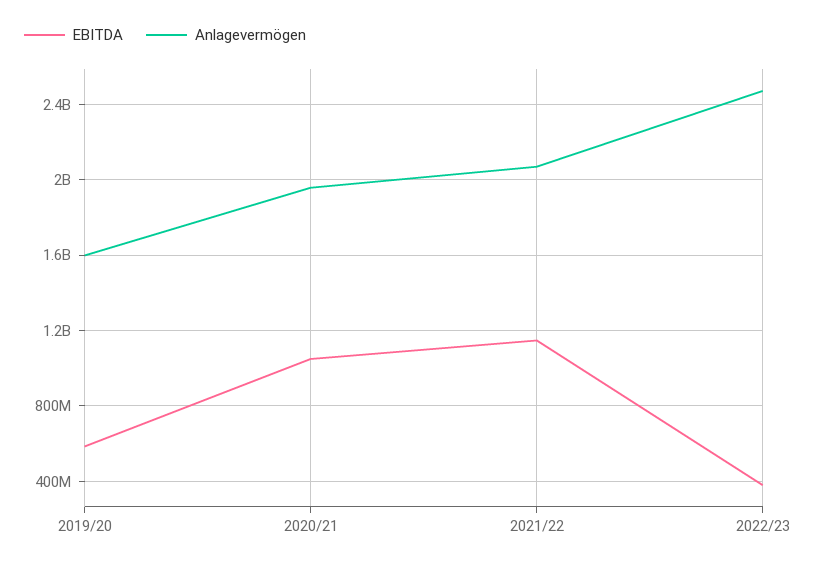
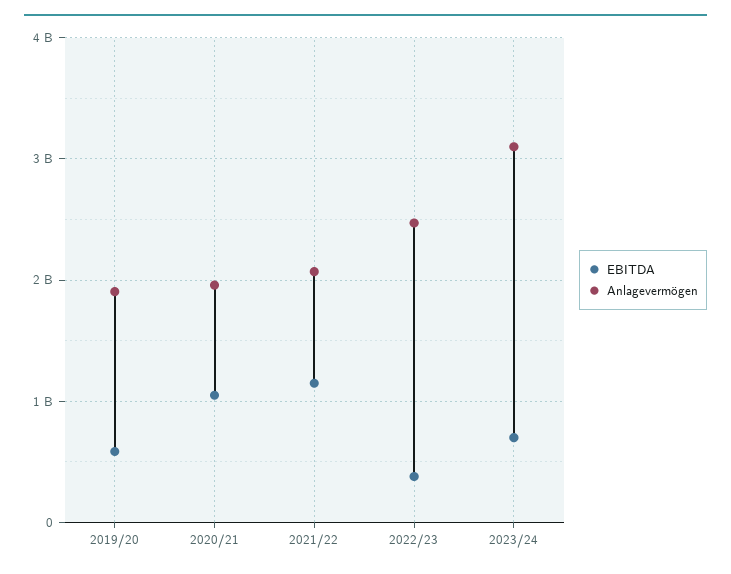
Anlagevermögen, 2019/20: 1600000000 -> 1900000000
EBITDA, 2023/24: none -> 700000000
Anlagevermögen, 2023/24: none -> 3100000000

